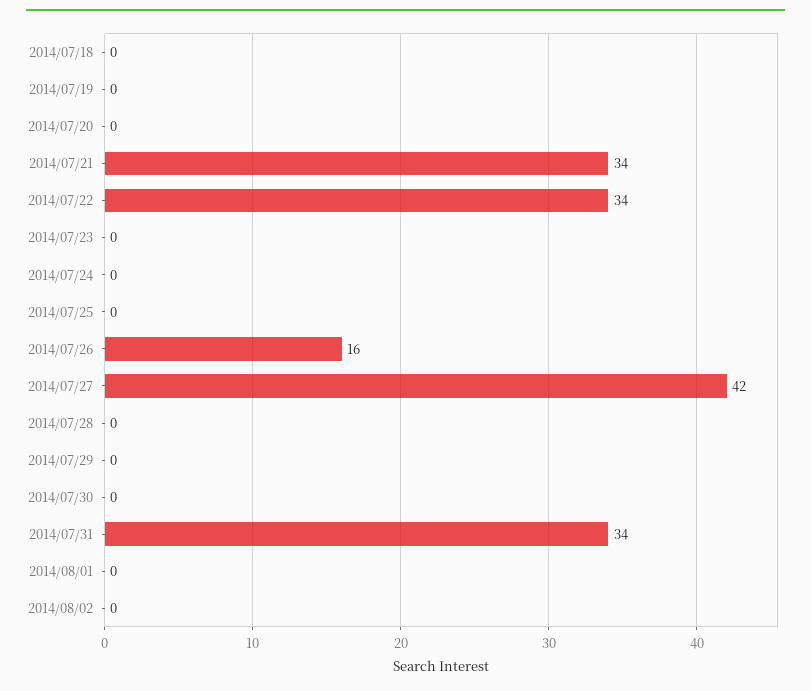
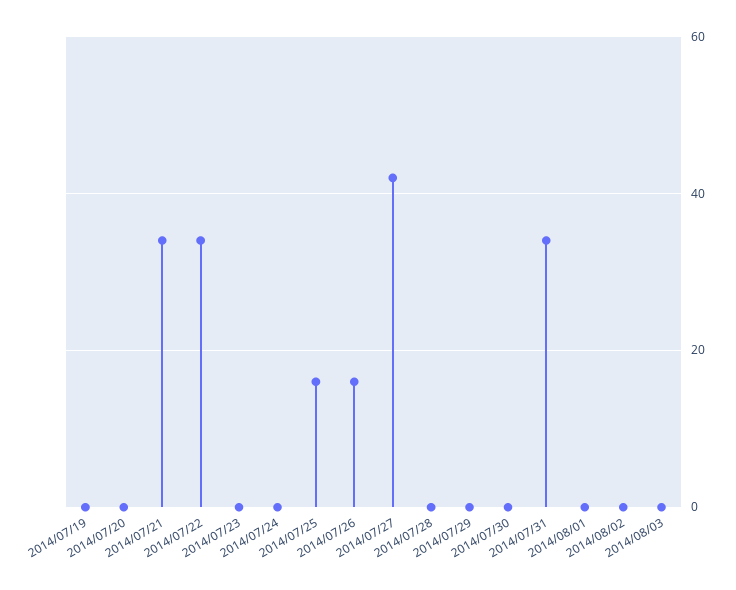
2014/07/18: 0 -> none
2014/07/25: 0 -> 15
2014/08/03: none -> 0

